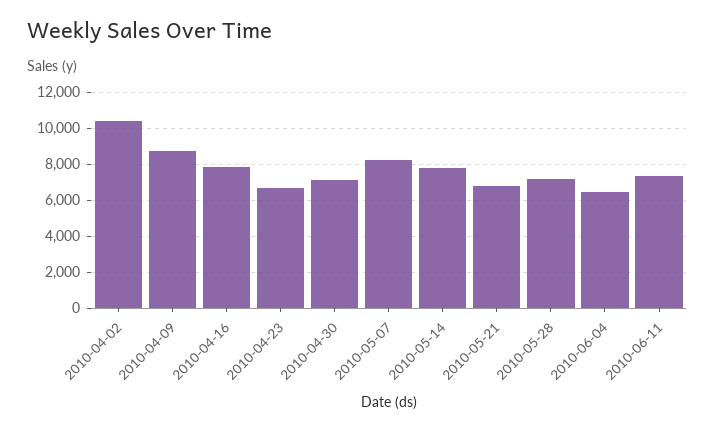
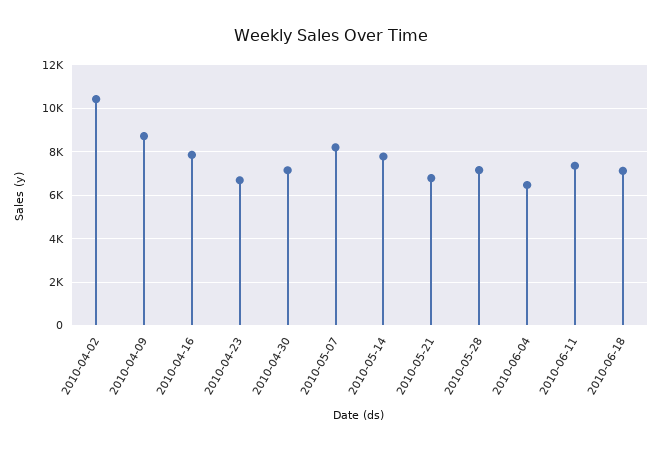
2010-06-18: none -> 7000

